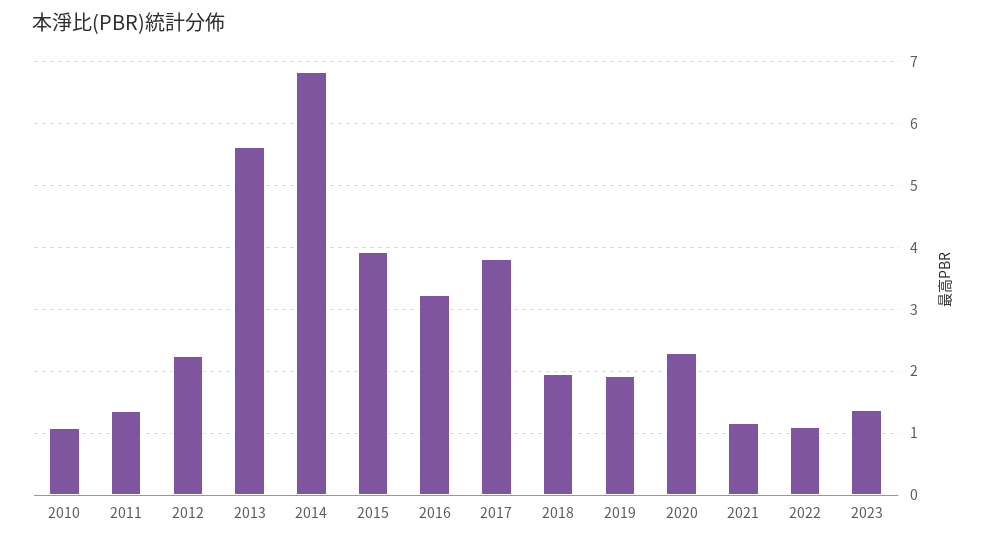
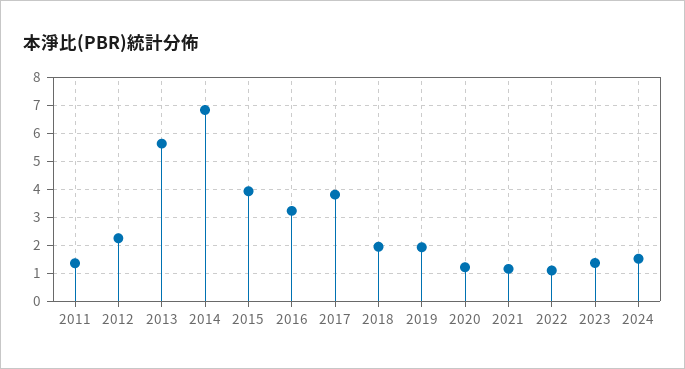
2010: 1.1 -> none
2020: 2.3 -> 1.25
2024: none -> 1.5

